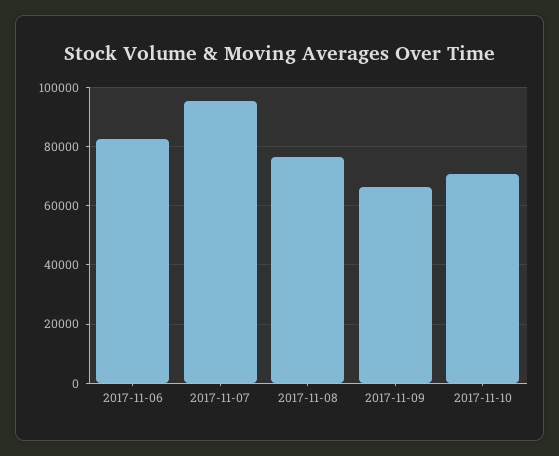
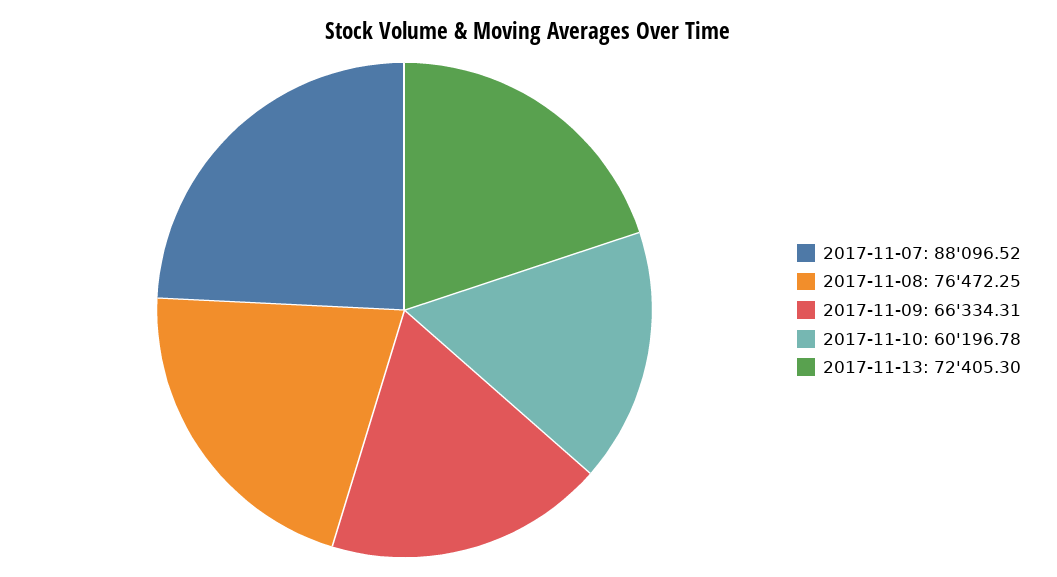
2017-11-06: 82500 -> none
2017-11-07: 95000 -> 88096.52
2017-11-10: 70000 -> 60196.78
2017-11-13: none -> 72405.3

